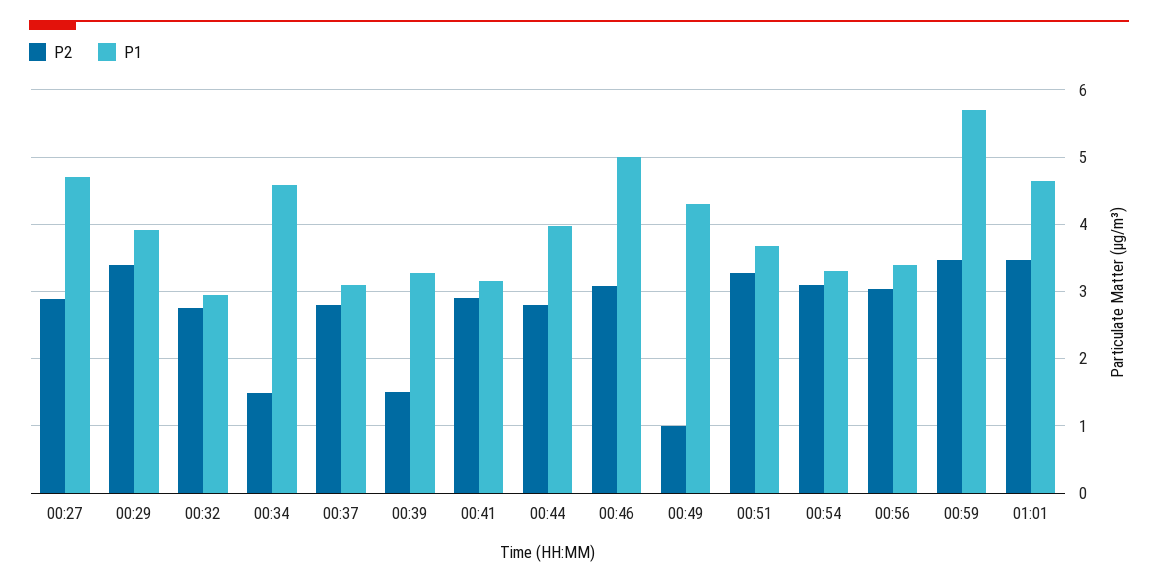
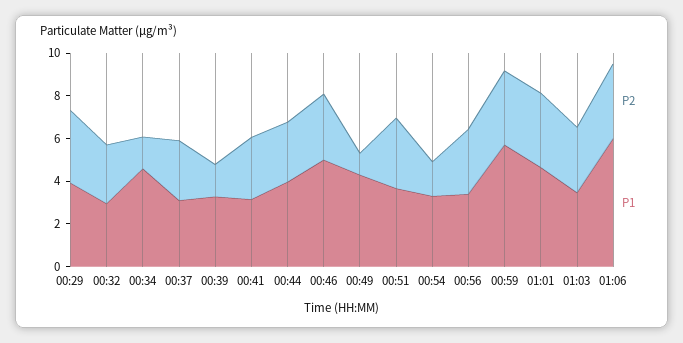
P2, 00:27: 2.9 -> none
P1, 00:27: 4.7 -> none
P2, 00:54: 3.1 -> 1.5
P2, 01:03: none -> 3
P1, 01:03: none -> 3.5
P2, 01:06: none -> 3.5
P1, 01:06: none -> 6

